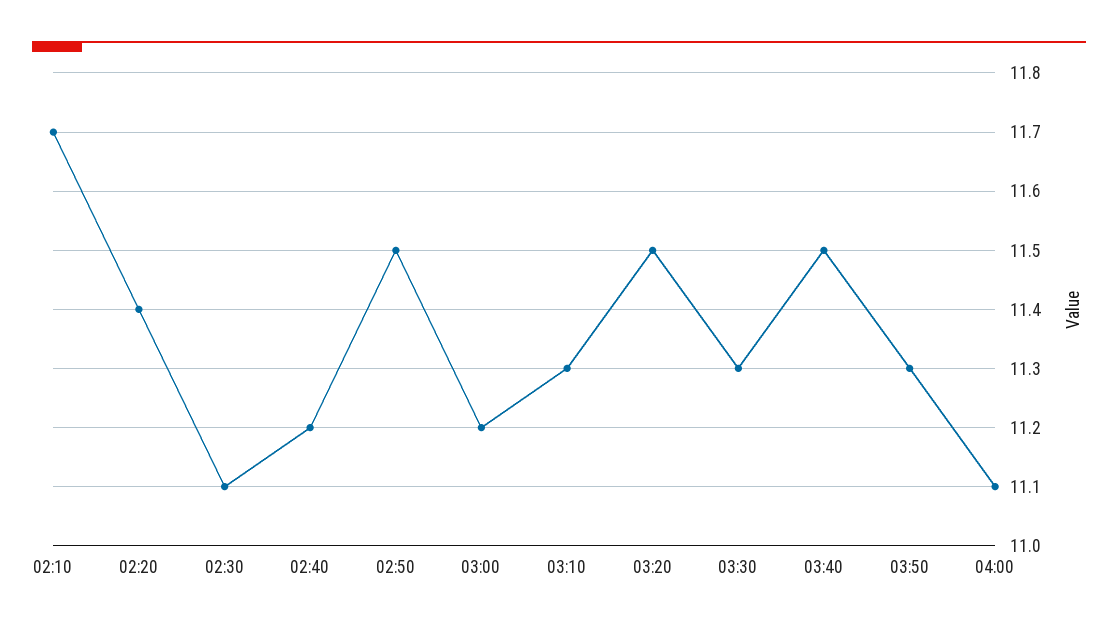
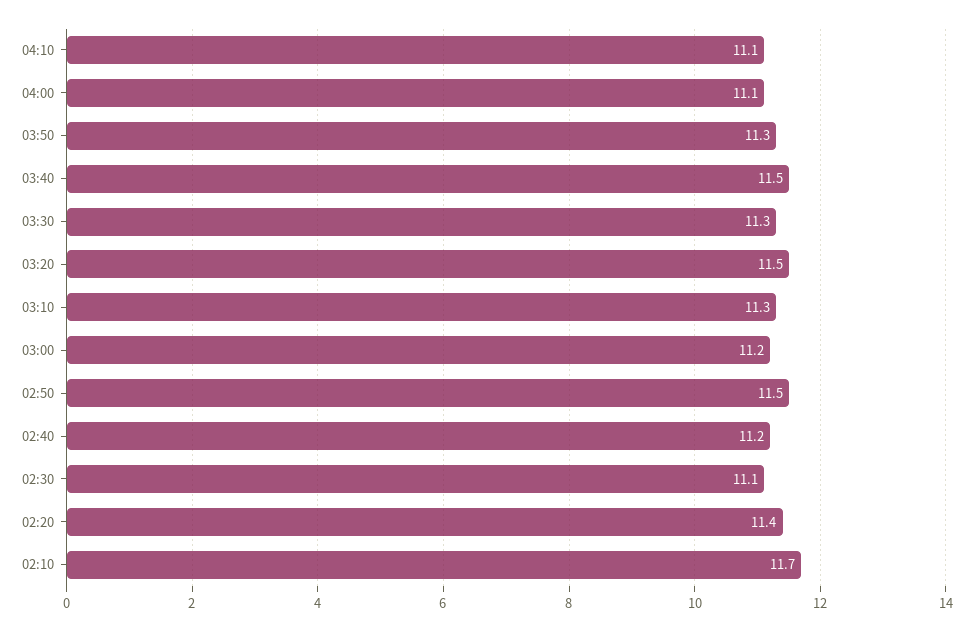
04:10: none -> 11.1

